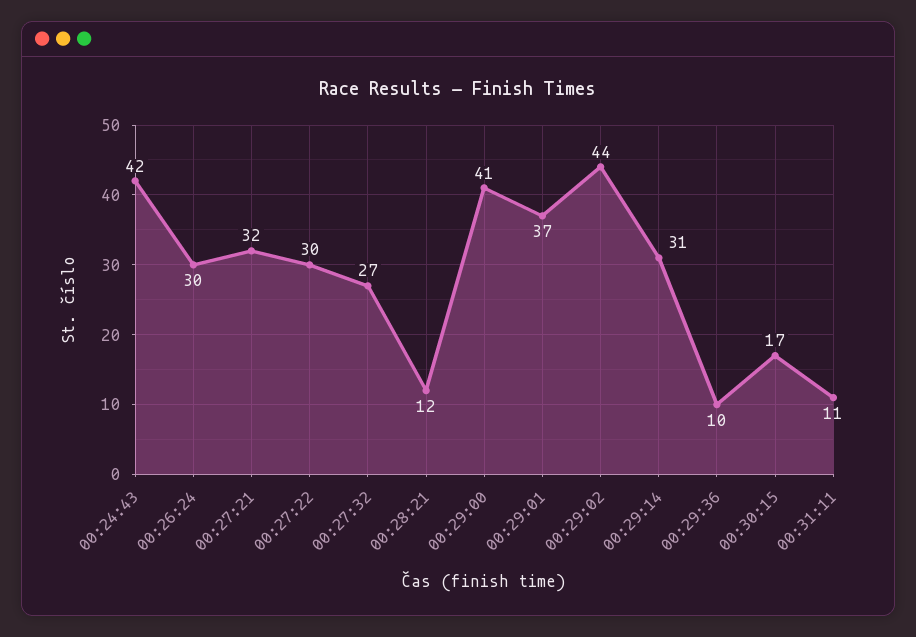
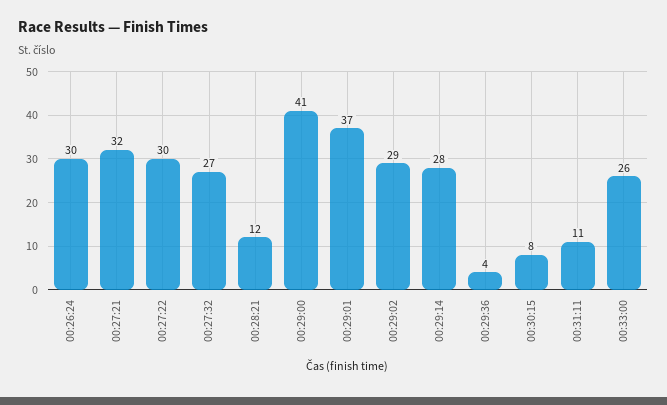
00:24:43: 42 -> none
00:29:02: 44 -> 29
00:29:14: 31 -> 28
00:29:36: 10 -> 4
00:30:15: 17 -> 8
00:33:00: none -> 26

